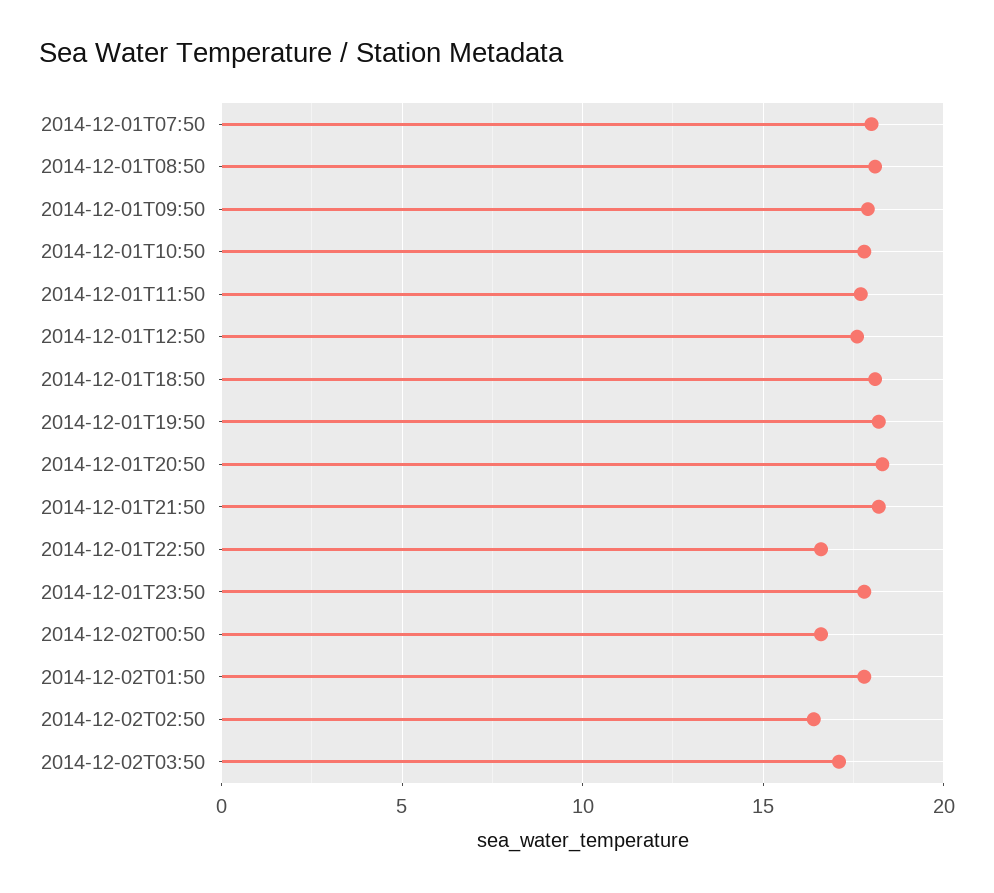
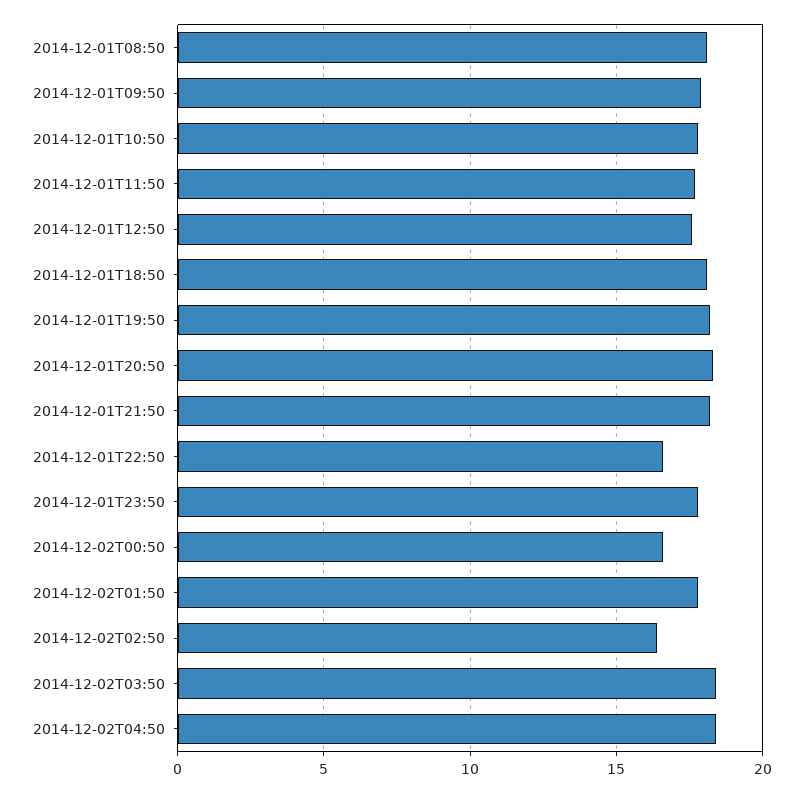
2014-12-01T07:50: 18 -> none
2014-12-02T03:50: 17 -> 18.5
2014-12-02T04:50: none -> 18.5

